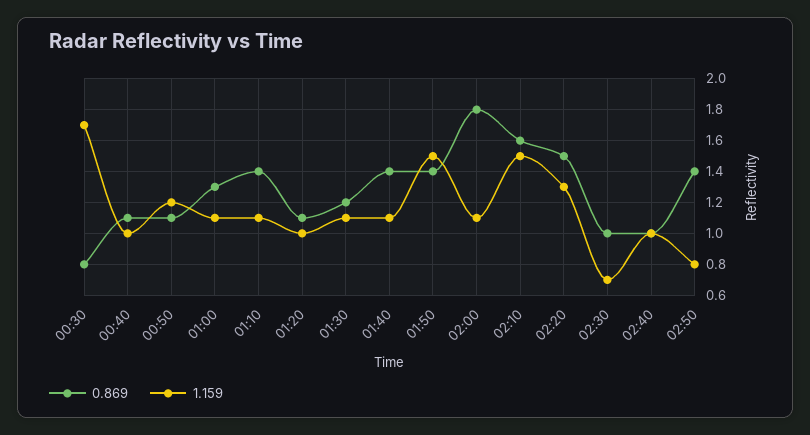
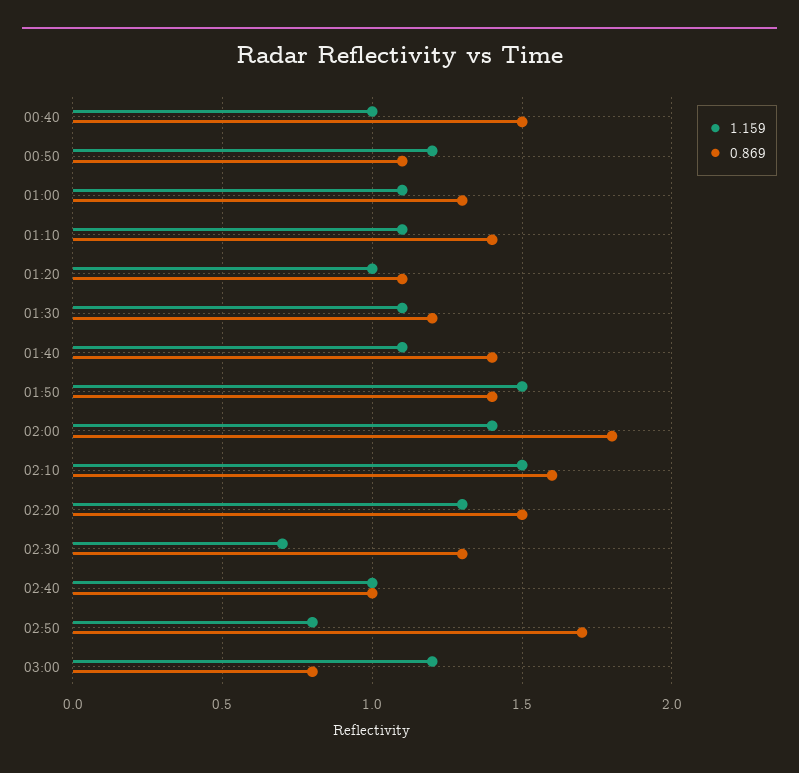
0.869, 00:30: 0.8 -> none
1.159, 00:30: 1.7 -> none
0.869, 00:40: 1.1 -> 1.5
1.159, 02:00: 1.1 -> 1.4
0.869, 02:30: 1 -> 1.3
0.869, 02:50: 1.4 -> 1.7
1.159, 03:00: none -> 1.2
0.869, 03:00: none -> 0.8

